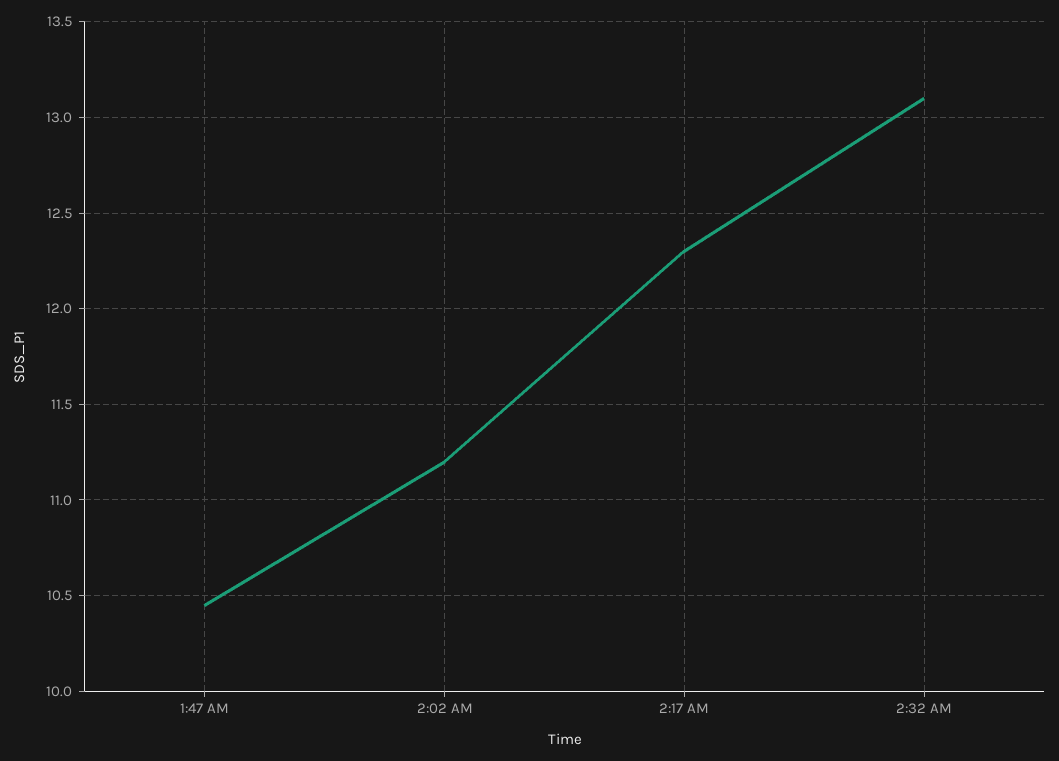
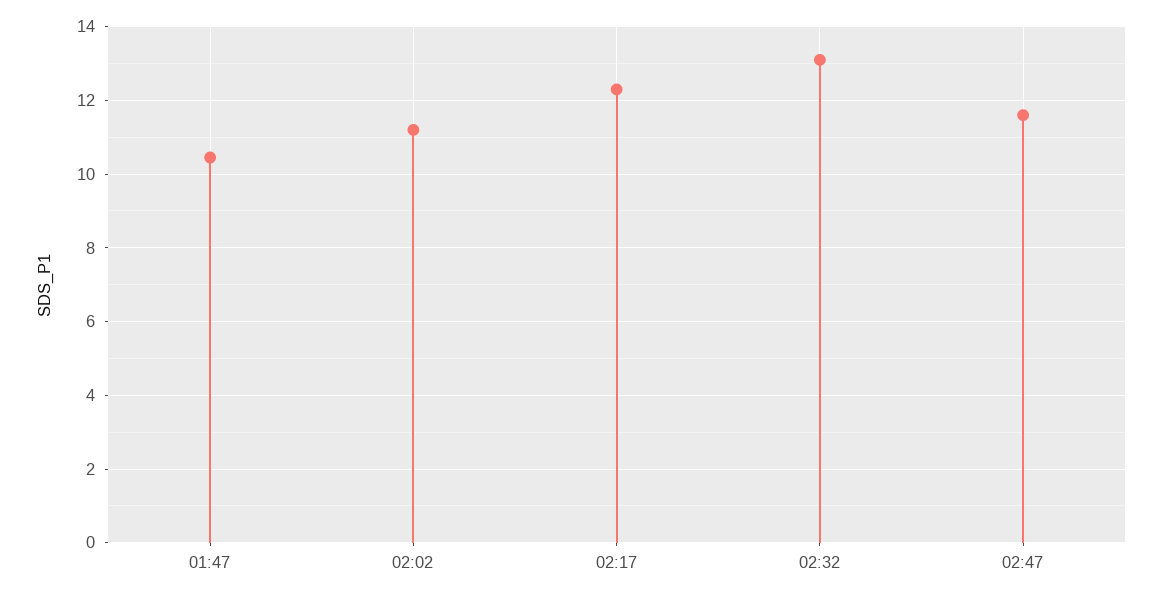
02:47: none -> 11.6

